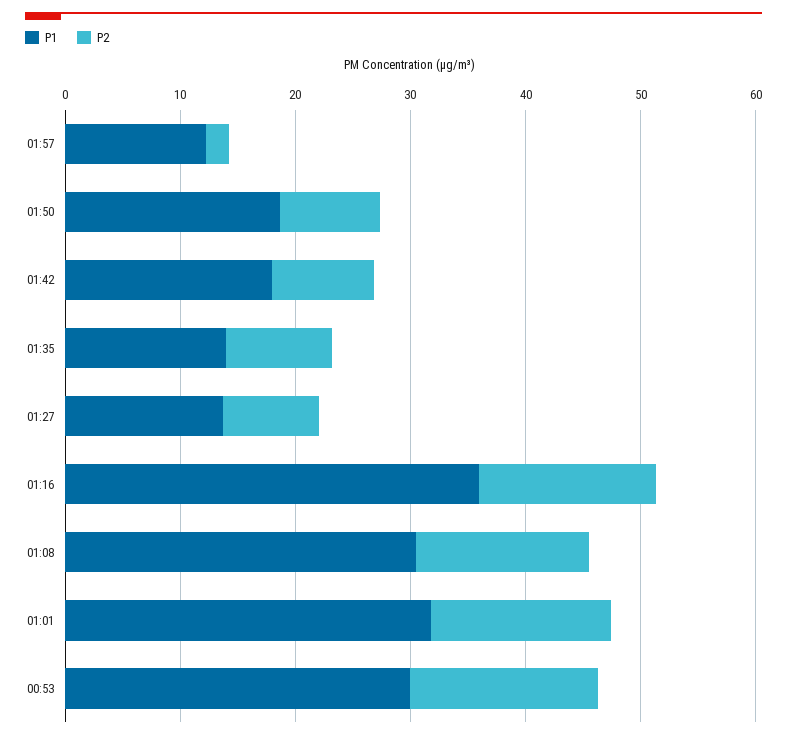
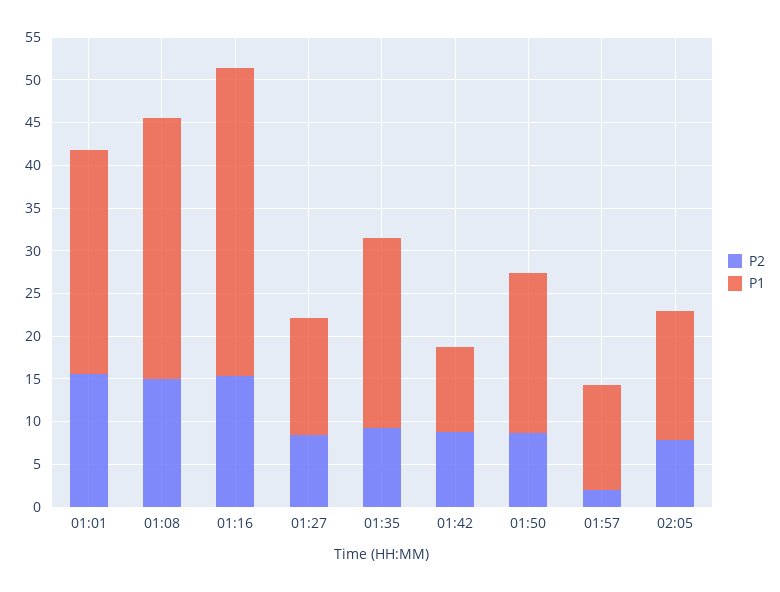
P1, 01:42: 18 -> 10
P1, 01:35: 14 -> 22
P1, 01:01: 32 -> 26
P1, 00:53: 30 -> none
P2, 00:53: 16 -> none
P2, 02:05: none -> 8
P1, 02:05: none -> 15

